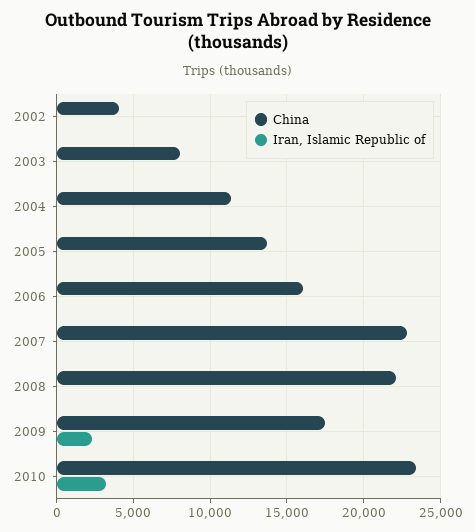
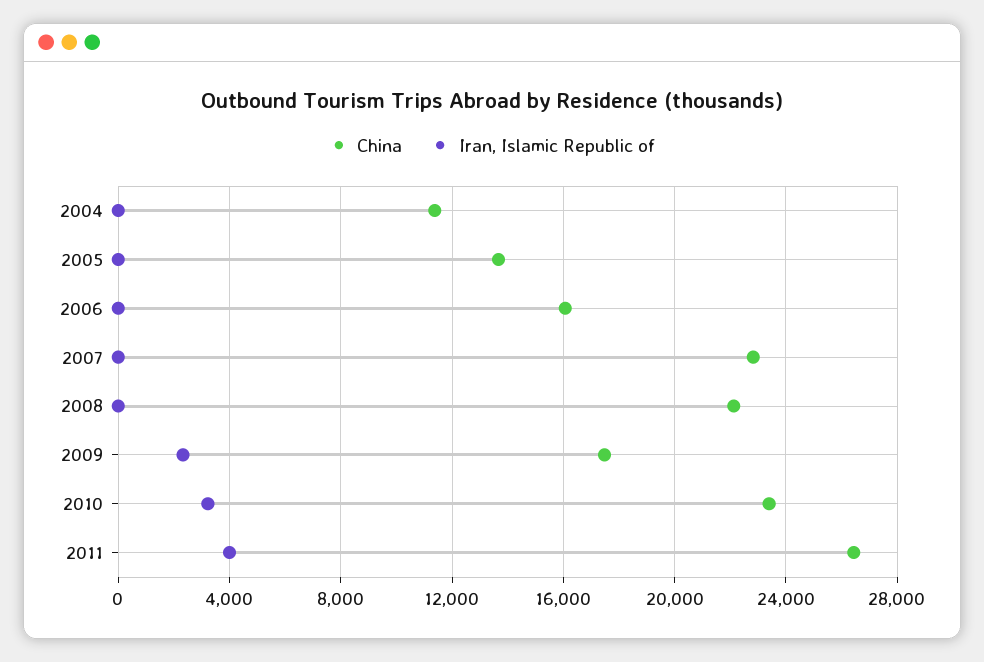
China, 2002: 4000 -> none
Iran, Islamic Republic of, 2002: 0 -> none
China, 2003: 8000 -> none
Iran, Islamic Republic of, 2003: 0 -> none
China, 2011: none -> 26500
Iran, Islamic Republic of, 2011: none -> 4000

